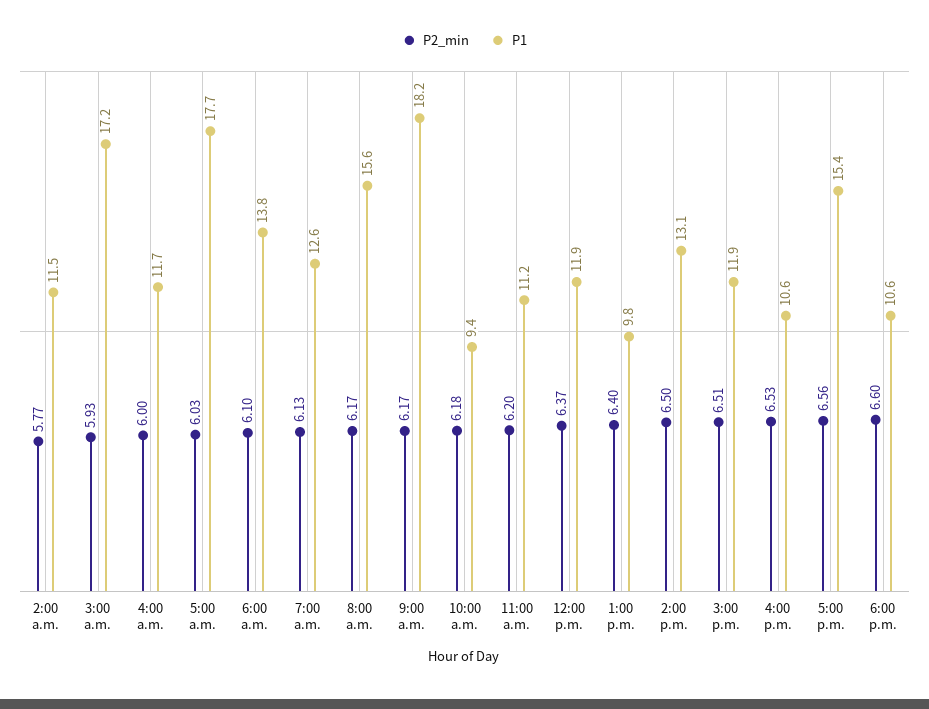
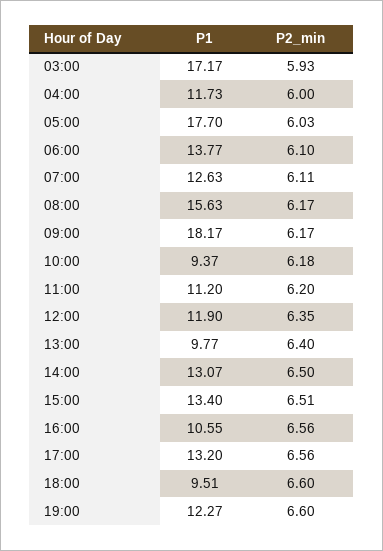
P2_min, 2:00 a.m.: 5.77 -> none
P1, 2:00 a.m.: 11.5 -> none
P2_min, 7:00 a.m.: 6.13 -> 6.11
P2_min, 12:00 p.m.: 6.37 -> 6.35
P1, 3:00 p.m.: 11.9 -> 13.4
P2_min, 4:00 p.m.: 6.53 -> 6.56
P1, 5:00 p.m.: 15.4 -> 13.2
P1, 6:00 p.m.: 10.6 -> 9.51
P1, 19:00: none -> 12.27
P2_min, 19:00: none -> 6.6

